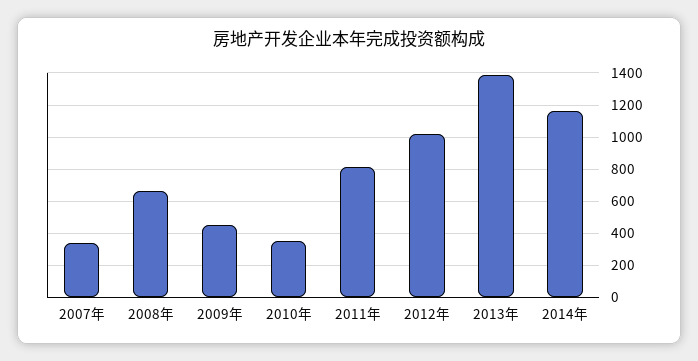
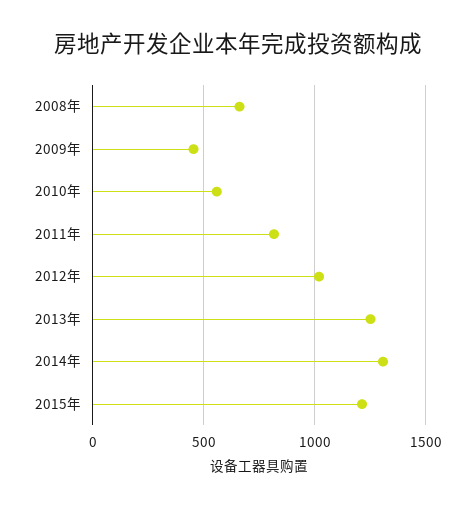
2007年: 350 -> none
2010年: 350 -> 550
2013年: 1400 -> 1250
2014年: 1150 -> 1300
2015年: none -> 1200

